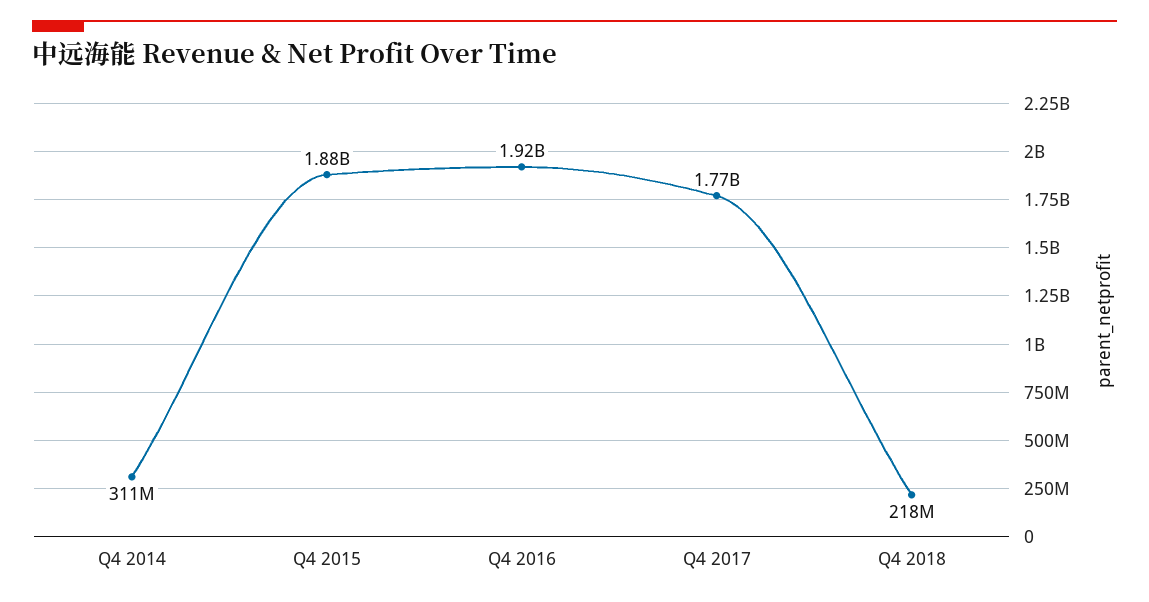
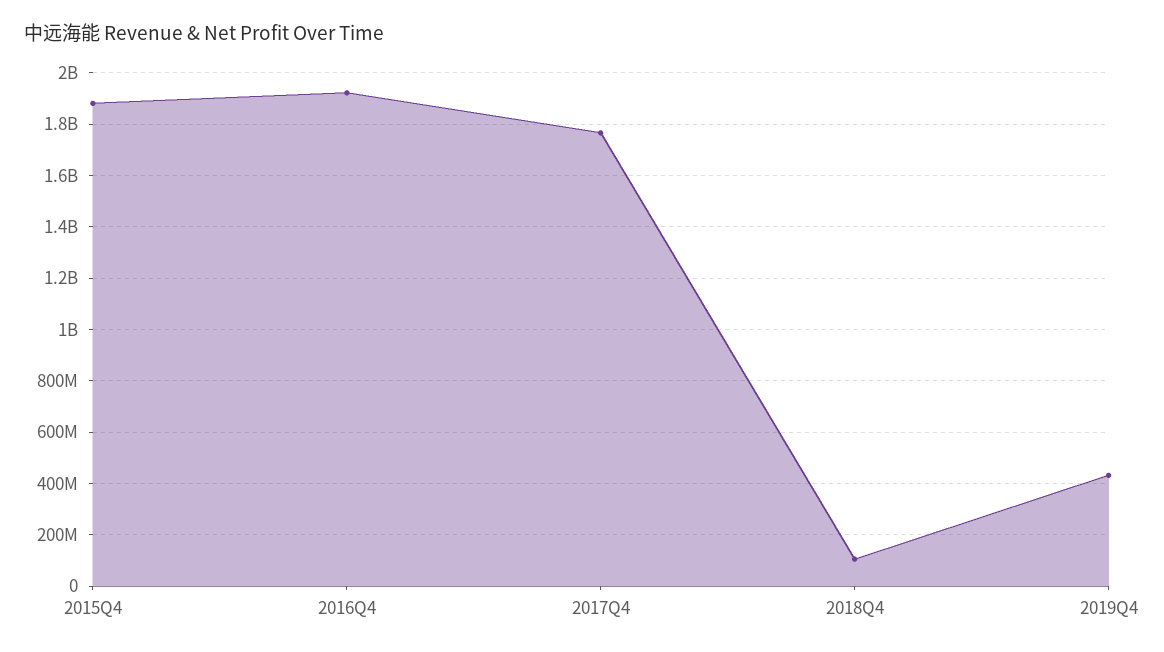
Q4 2014: 311000000 -> none
Q4 2018: 218000000 -> 100000000
2019Q4: none -> 425000000

